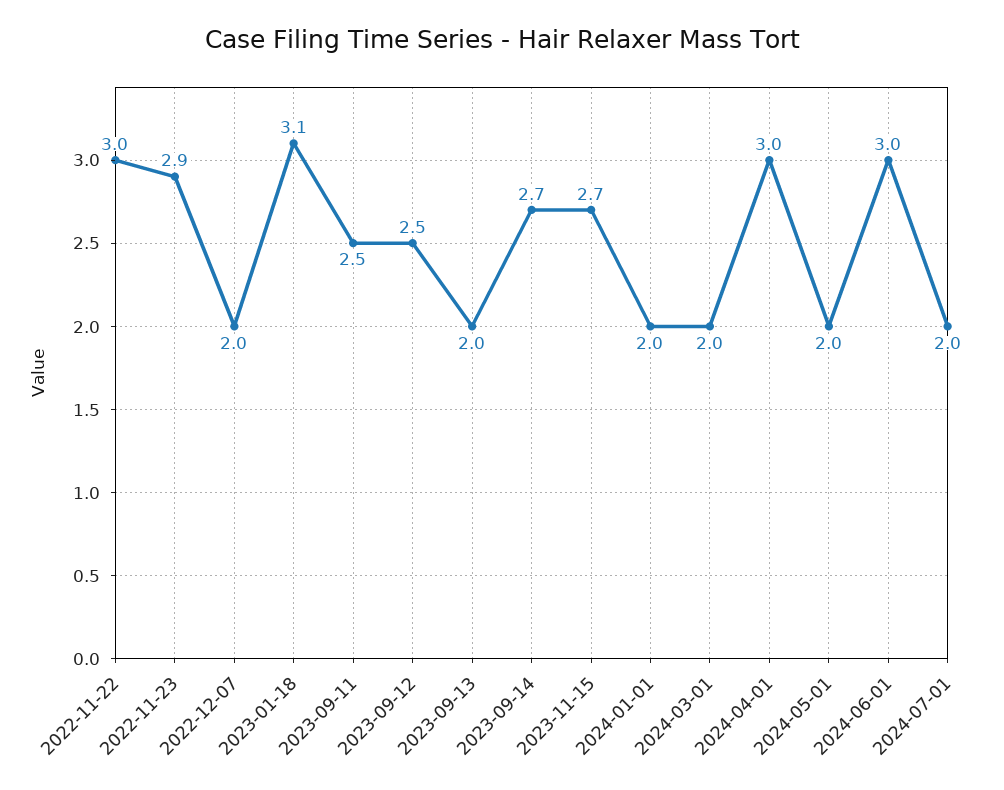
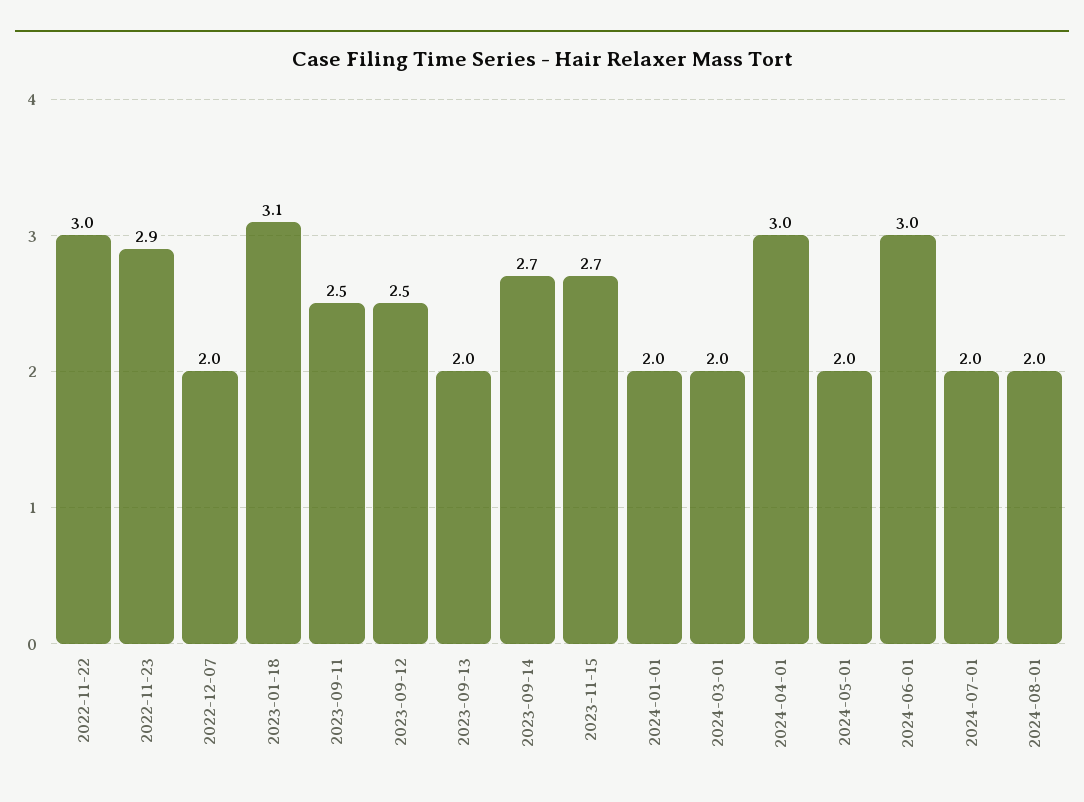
2024-08-01: none -> 2

